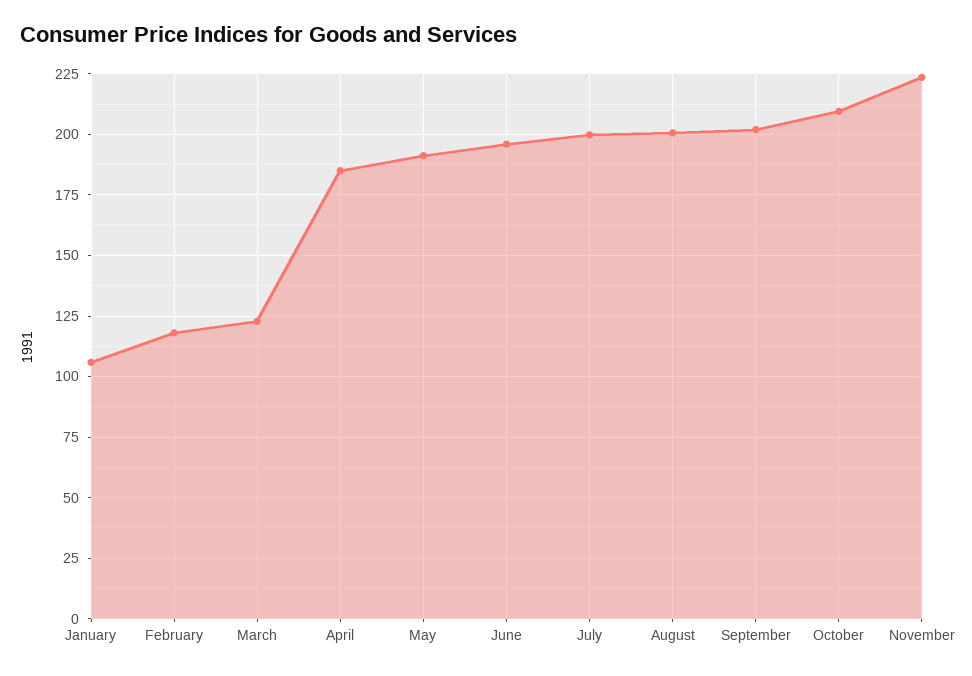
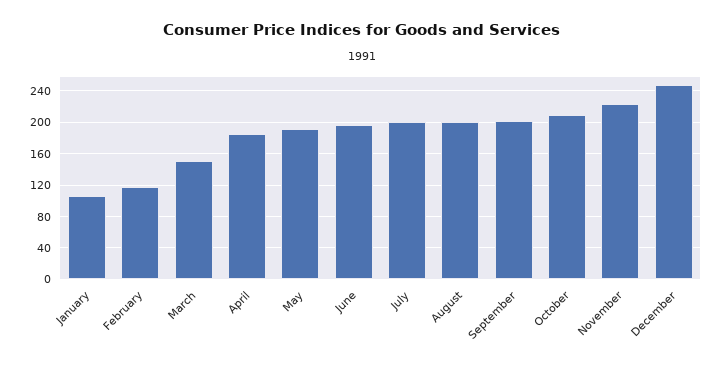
March: 122.5 -> 150
December: none -> 250

